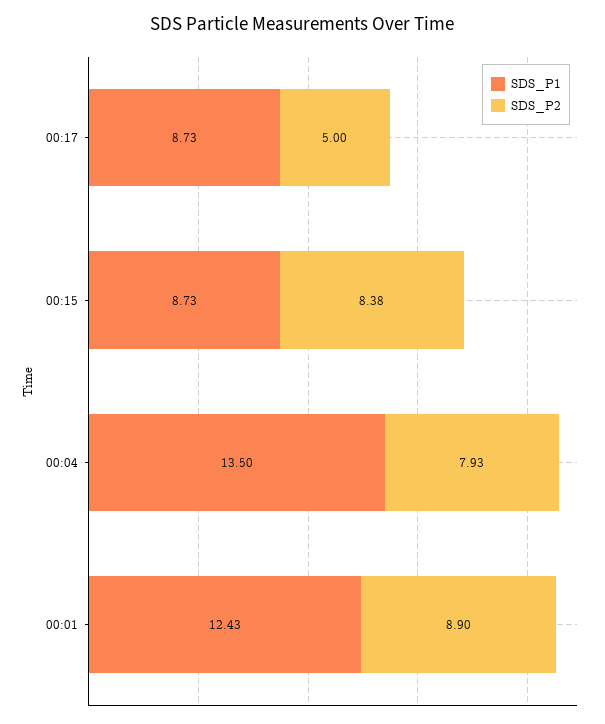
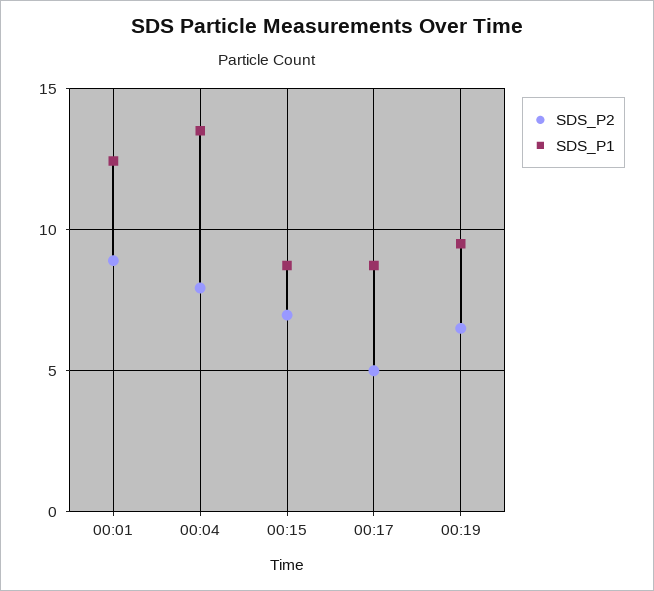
SDS_P2, 00:15: 8.38 -> 7
SDS_P2, 00:19: none -> 6.5
SDS_P1, 00:19: none -> 9.5

